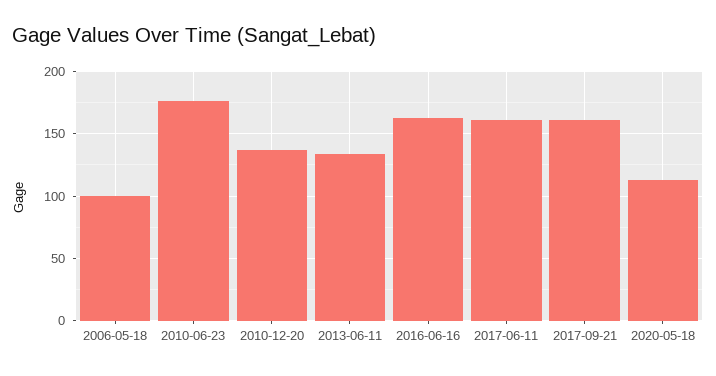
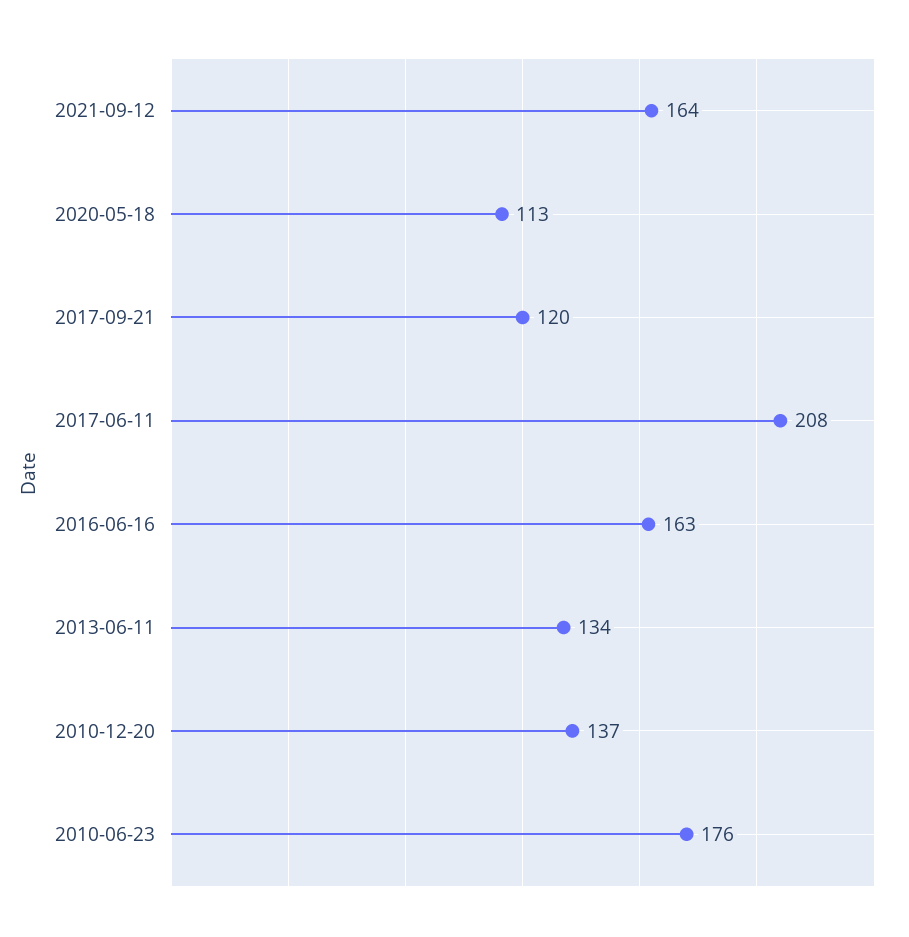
2006-05-18: 100 -> none
2017-06-11: 160 -> 208
2017-09-21: 160 -> 120
2021-09-12: none -> 164

